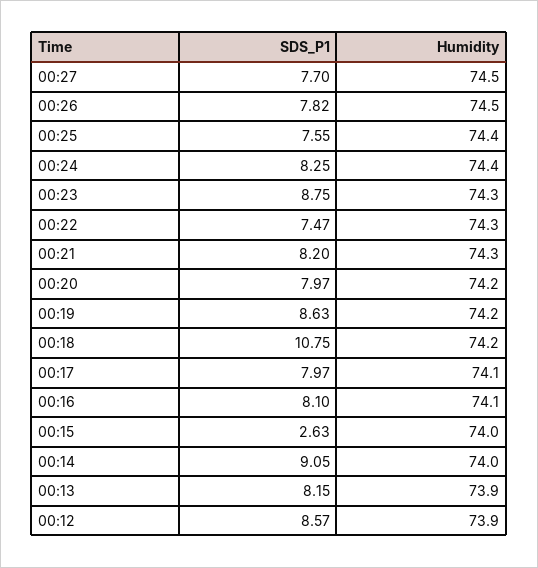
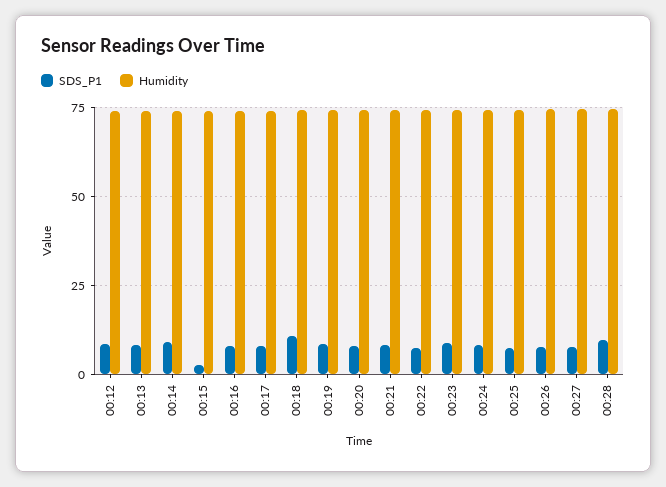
SDS_P1, 00:28: none -> 10
Humidity, 00:28: none -> 75

